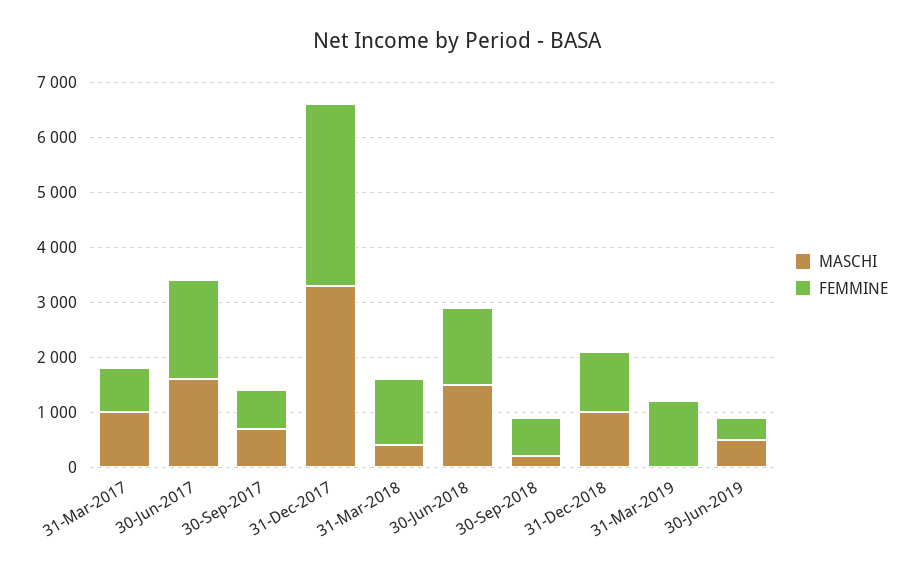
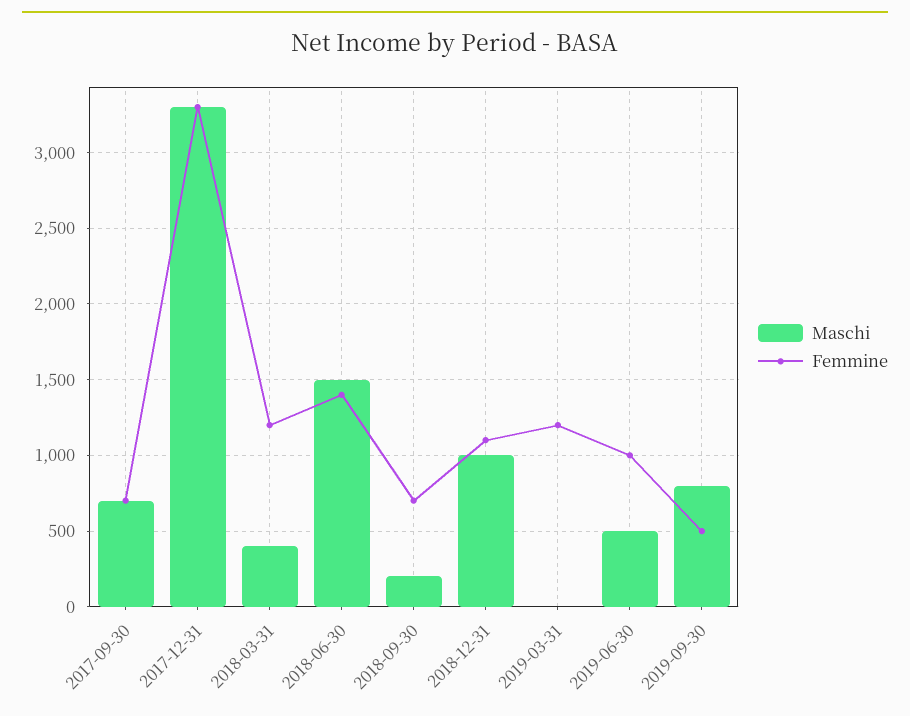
MASCHI, 31-Mar-2017: 1000 -> none
FEMMINE, 31-Mar-2017: 800 -> none
MASCHI, 30-Jun-2017: 1600 -> none
FEMMINE, 30-Jun-2017: 1800 -> none
FEMMINE, 30-Jun-2019: 400 -> 1000
MASCHI, 2019-09-30: none -> 800
FEMMINE, 2019-09-30: none -> 500

